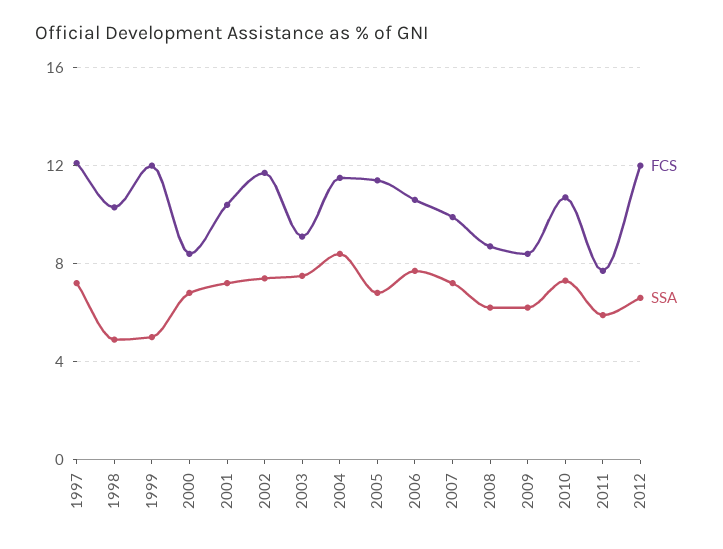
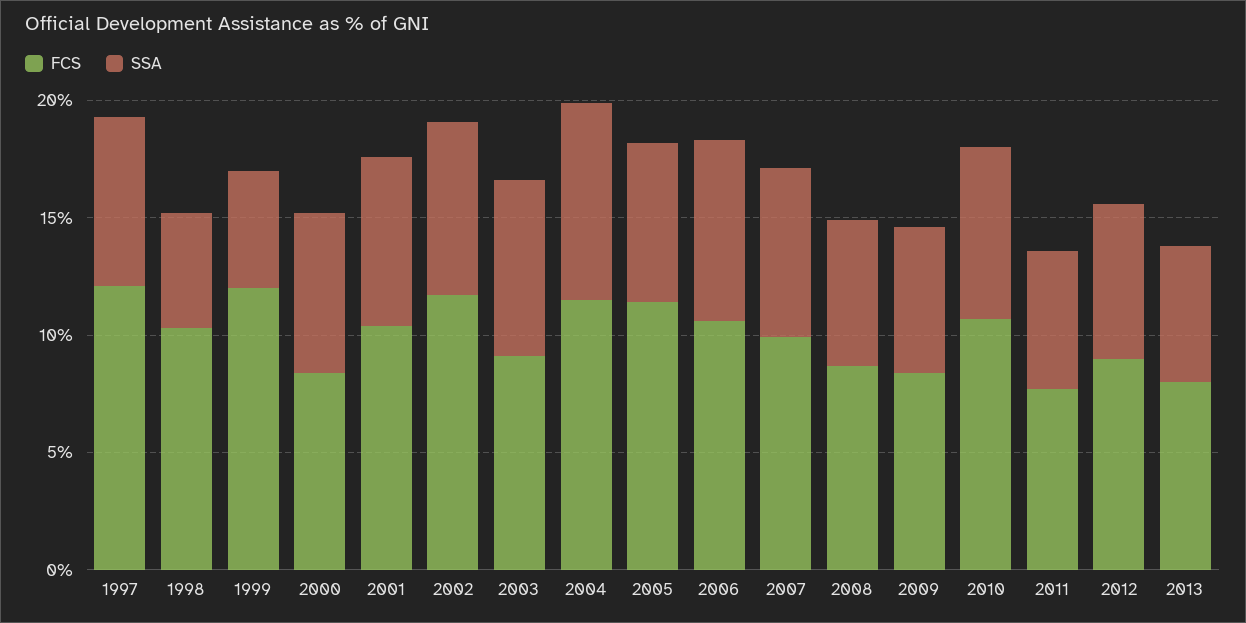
FCS, 2012: 12 -> 9
FCS, 2013: none -> 8
SSA, 2013: none -> 6

